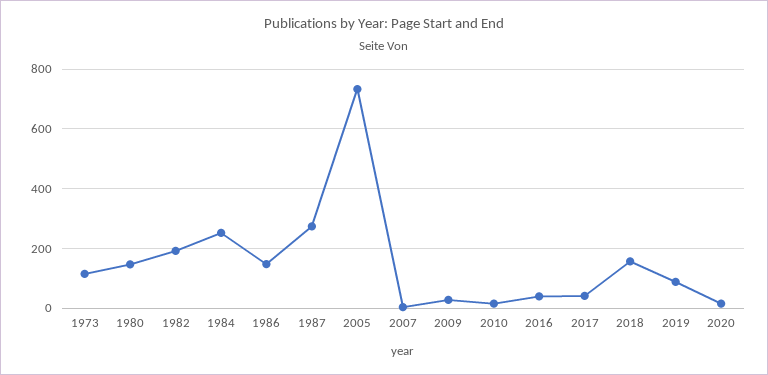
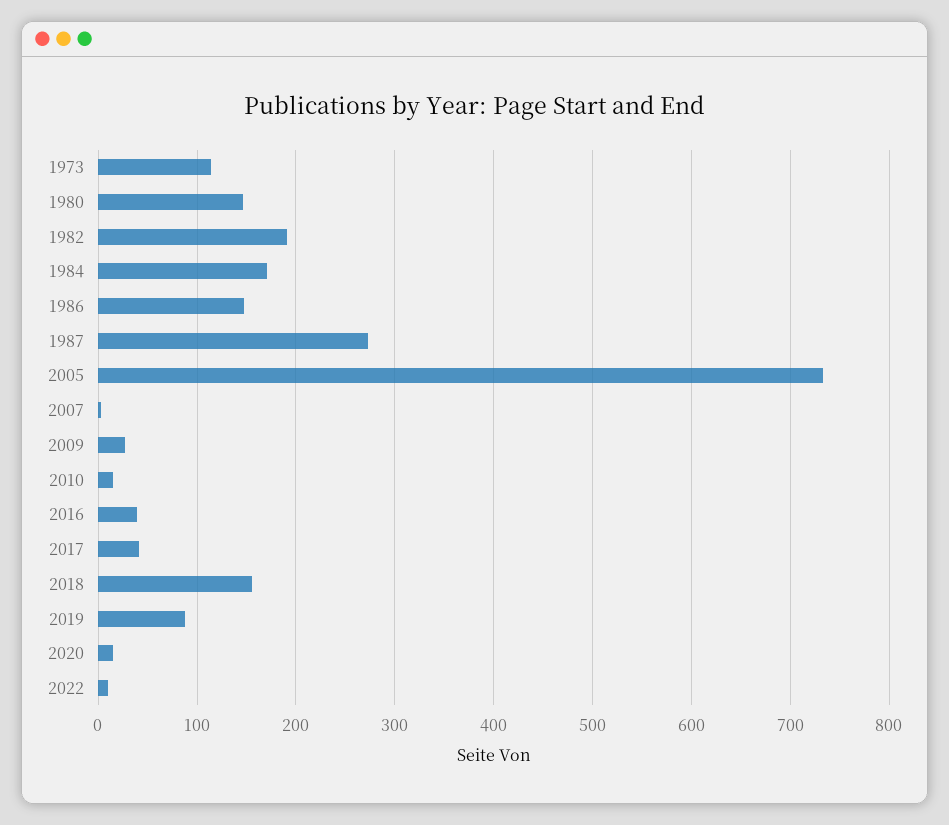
1984: 250 -> 170
2022: none -> 10

